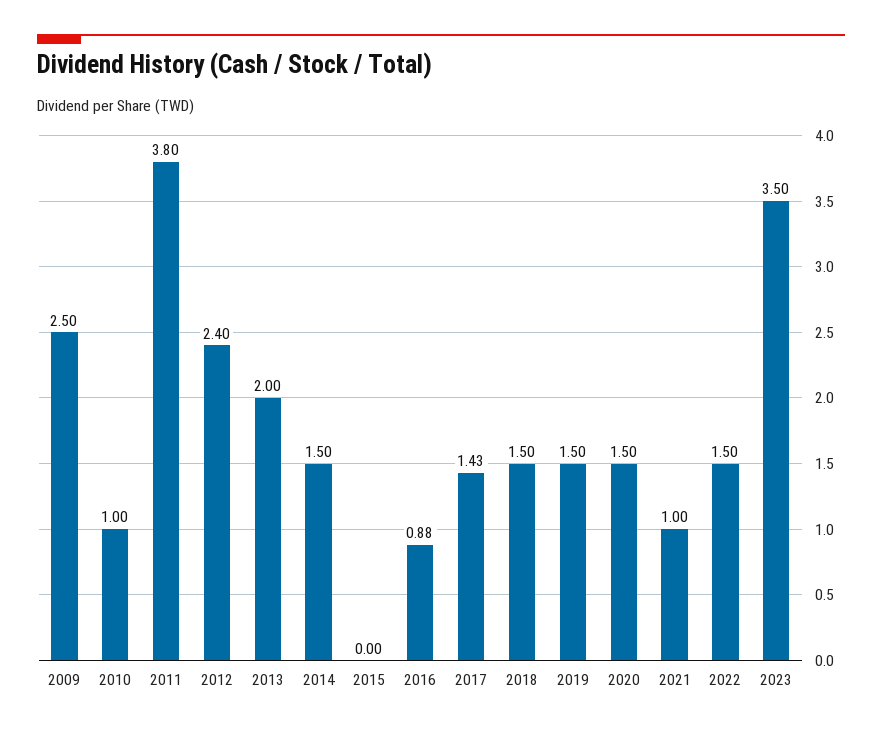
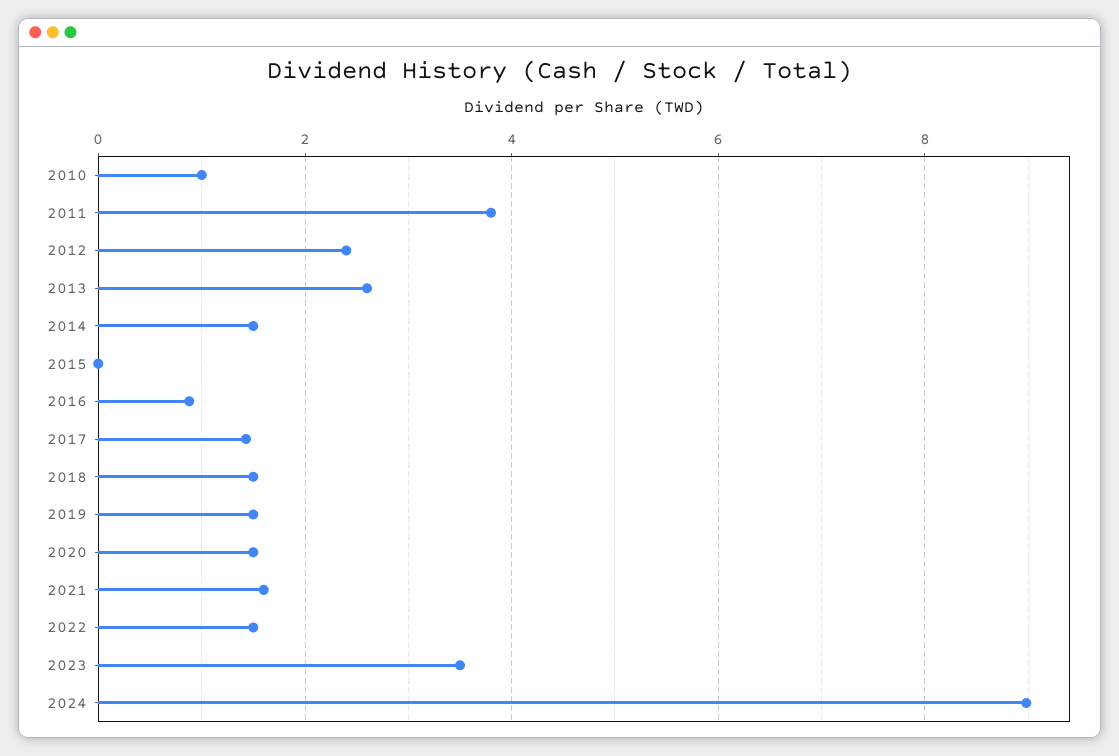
2009: 2.5 -> none
2013: 2 -> 2.6
2021: 1 -> 1.6
2024: none -> 9

